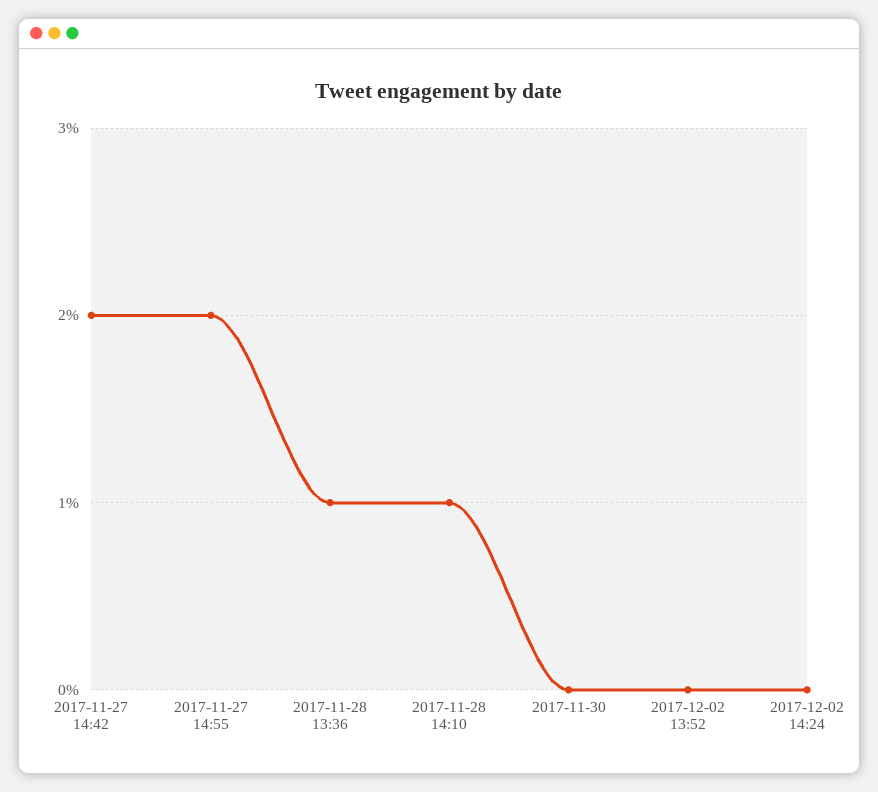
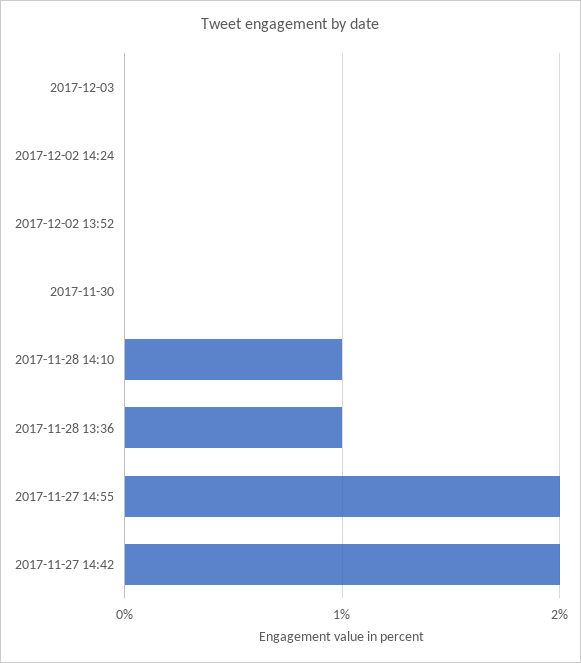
2017-12-03: none -> 0

